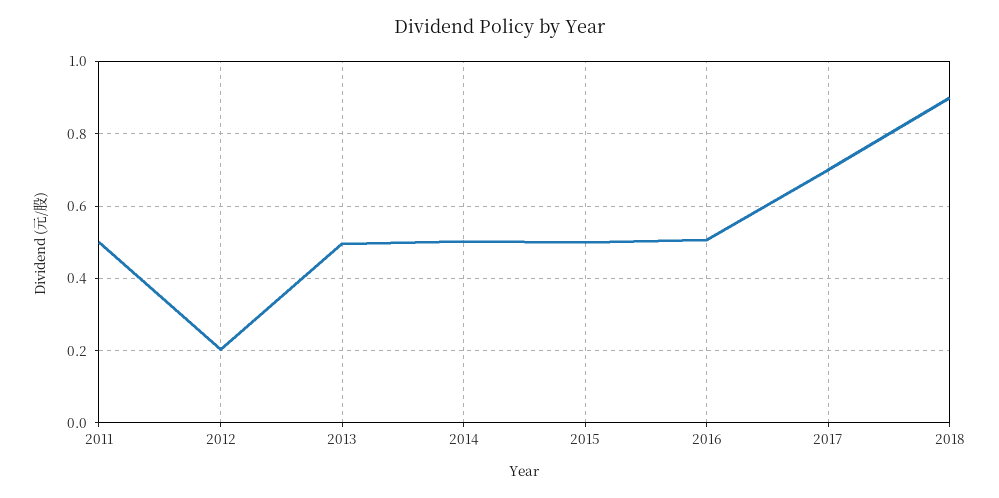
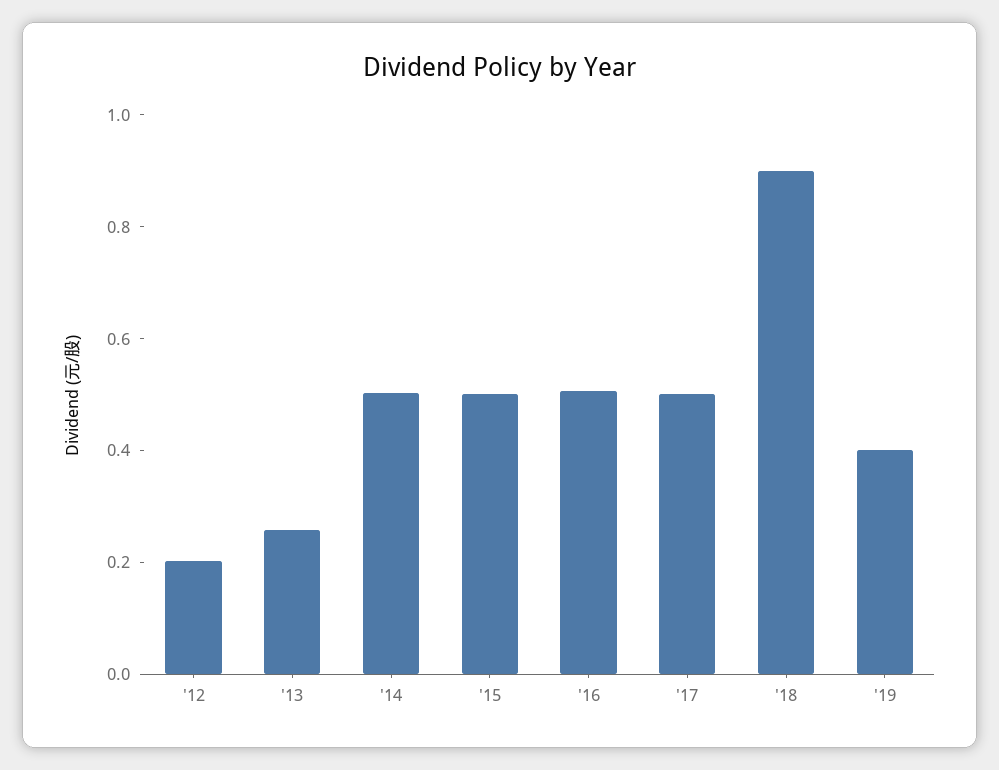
2011: 0.5 -> none
2013: 0.5 -> 0.25
2017: 0.7 -> 0.5
'19: none -> 0.4

